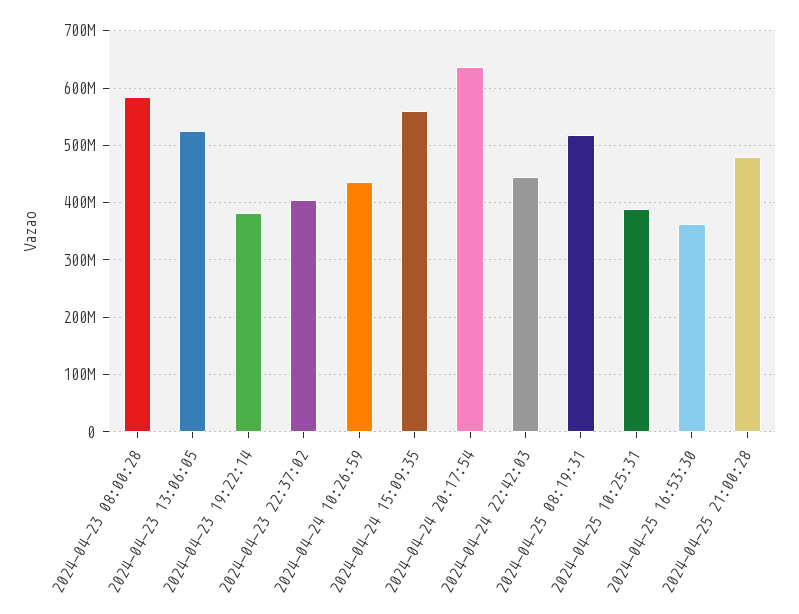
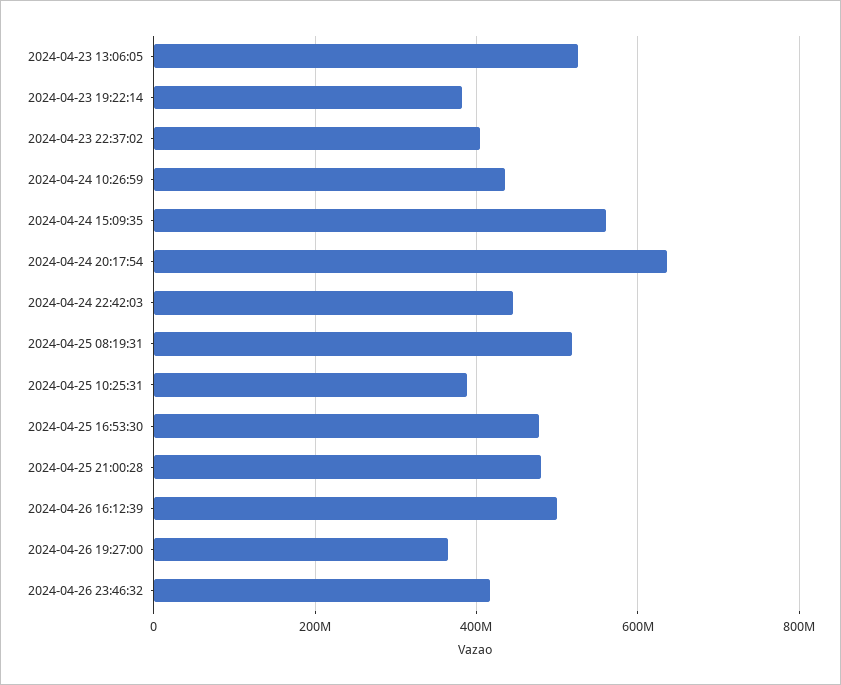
2024-04-23 08:00:28: 580000000 -> none
2024-04-25 16:53:30: 360000000 -> 480000000
2024-04-26 16:12:39: none -> 500000000
2024-04-26 19:27:00: none -> 360000000
2024-04-26 23:46:32: none -> 420000000

